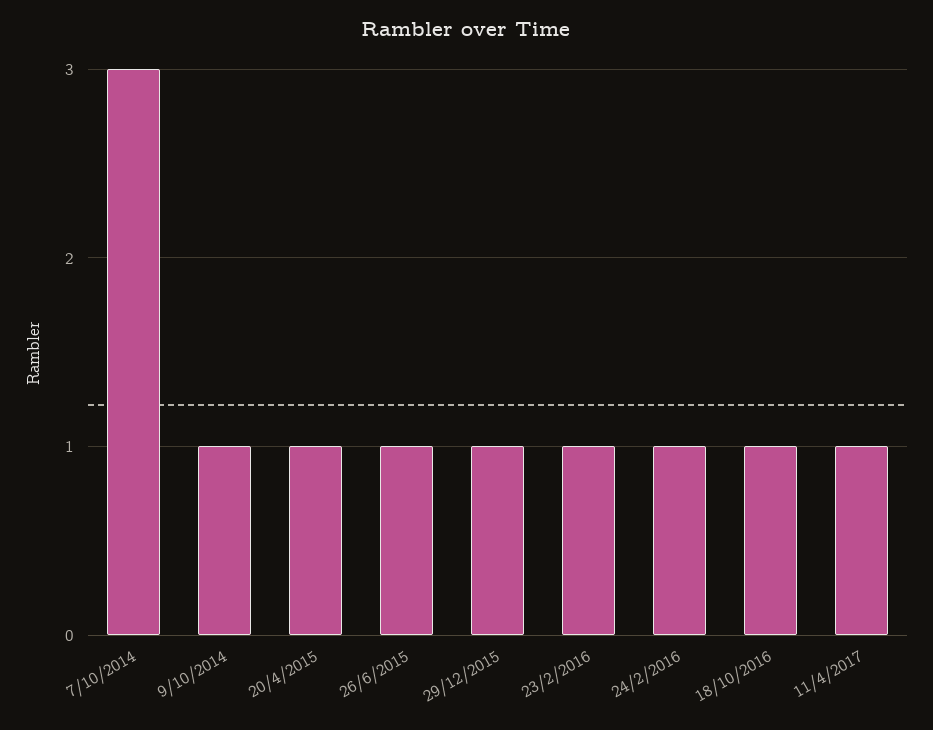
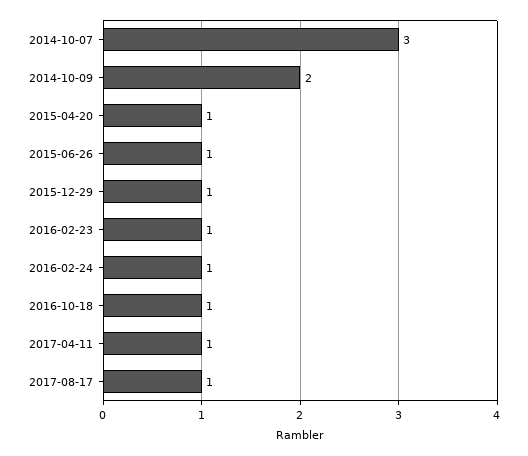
9/10/2014: 1 -> 2
2017-08-17: none -> 1

